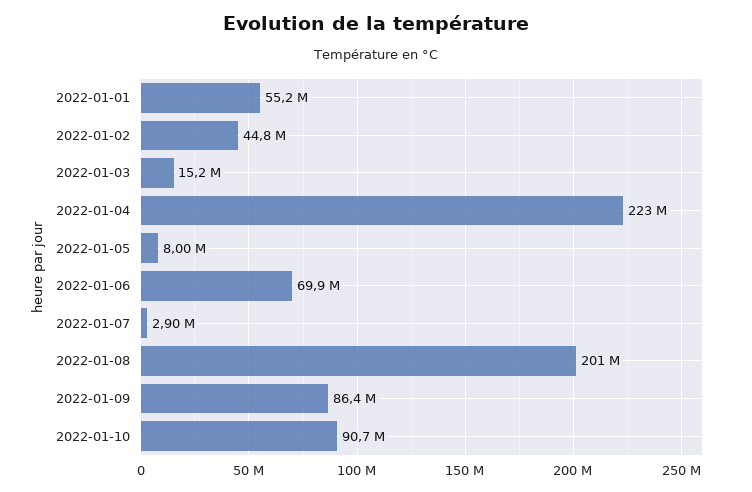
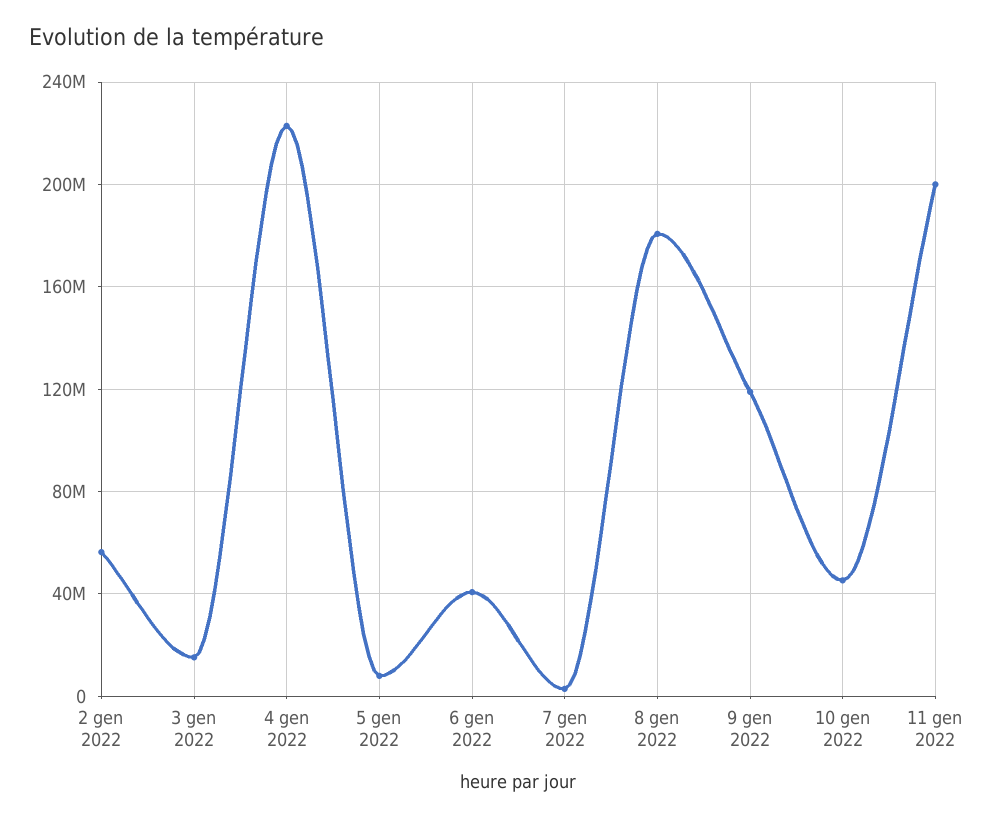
2022-01-01: 55200000 -> none
2022-01-02: 44800000 -> 55000000
2022-01-06: 69900000 -> 40000000
2022-01-08: 201000000 -> 180000000
2022-01-09: 86400000 -> 120000000
2022-01-10: 90700000 -> 45000000
11 gen 2022: none -> 200000000

